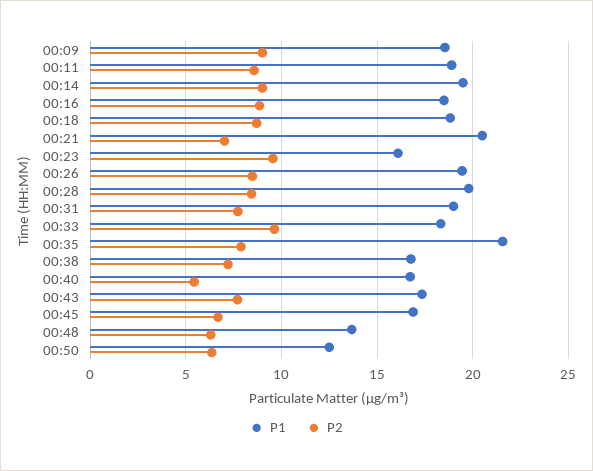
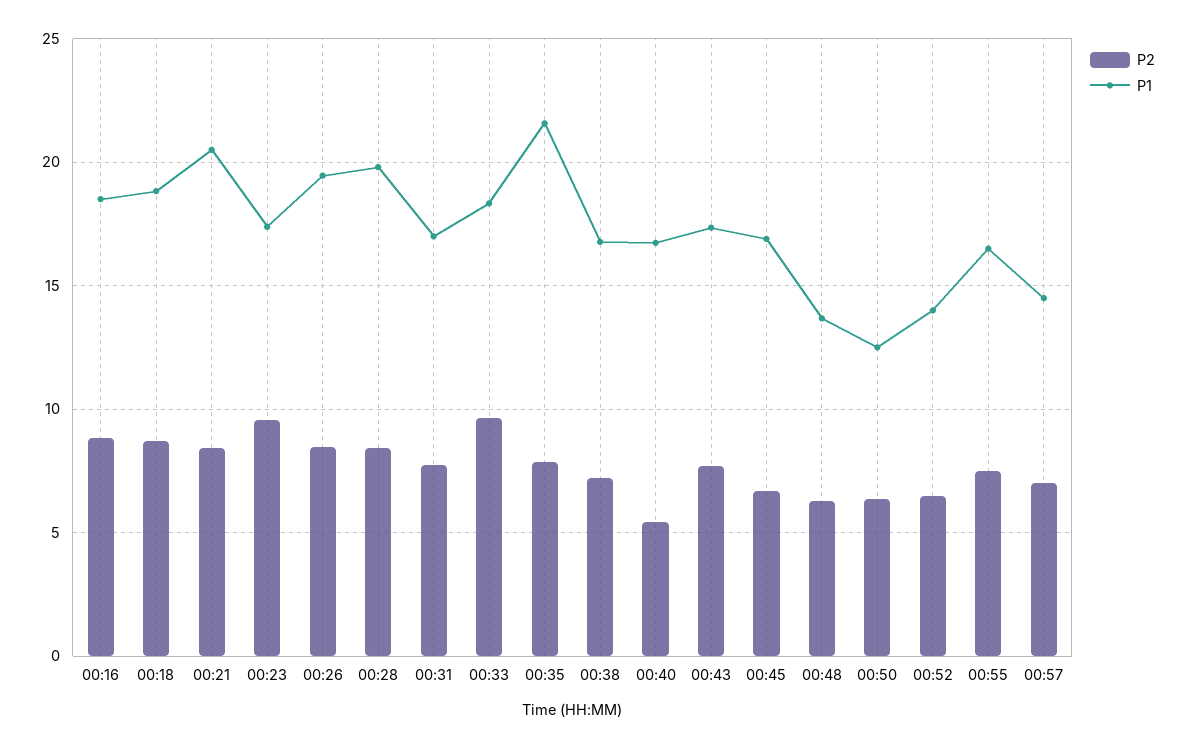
P1, 00:09: 18.5 -> none
P2, 00:09: 9 -> none
P1, 00:11: 19 -> none
P2, 00:11: 8.5 -> none
P1, 00:14: 19.5 -> none
P2, 00:14: 9 -> none
P2, 00:21: 7 -> 8.5
P1, 00:23: 16 -> 17.5
P1, 00:31: 19 -> 17
P2, 00:52: none -> 6.5
P1, 00:52: none -> 14
P2, 00:55: none -> 7.5
P1, 00:55: none -> 16.5
P2, 00:57: none -> 7
P1, 00:57: none -> 14.5

